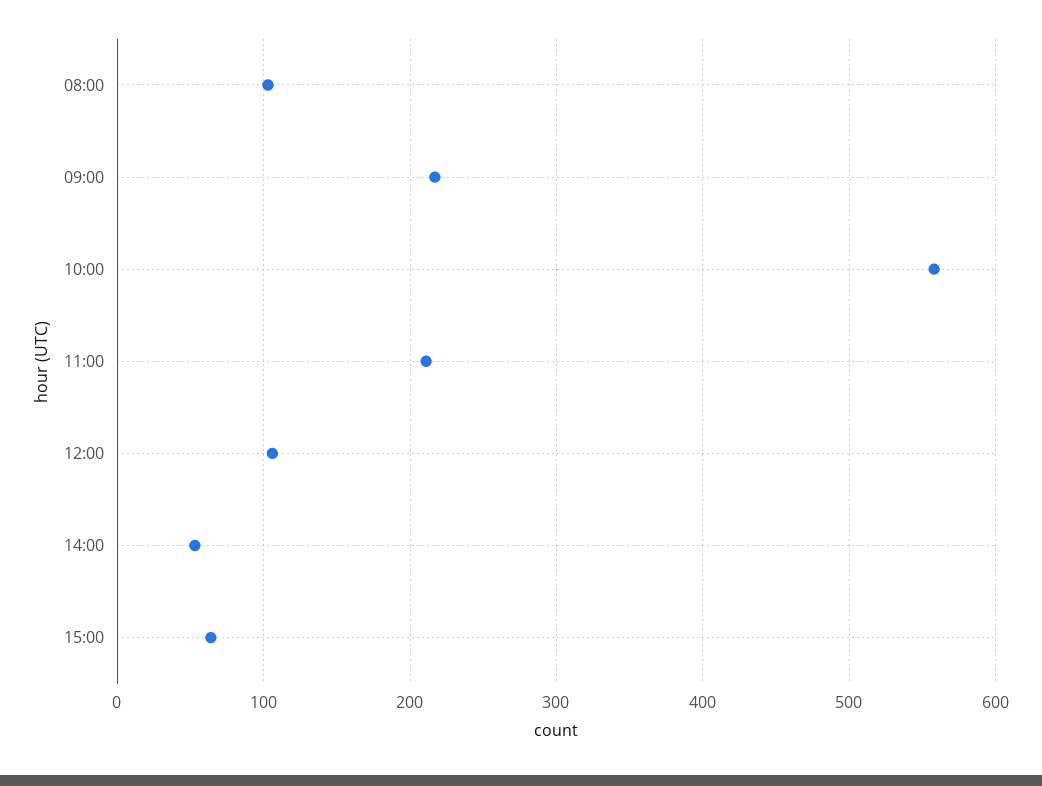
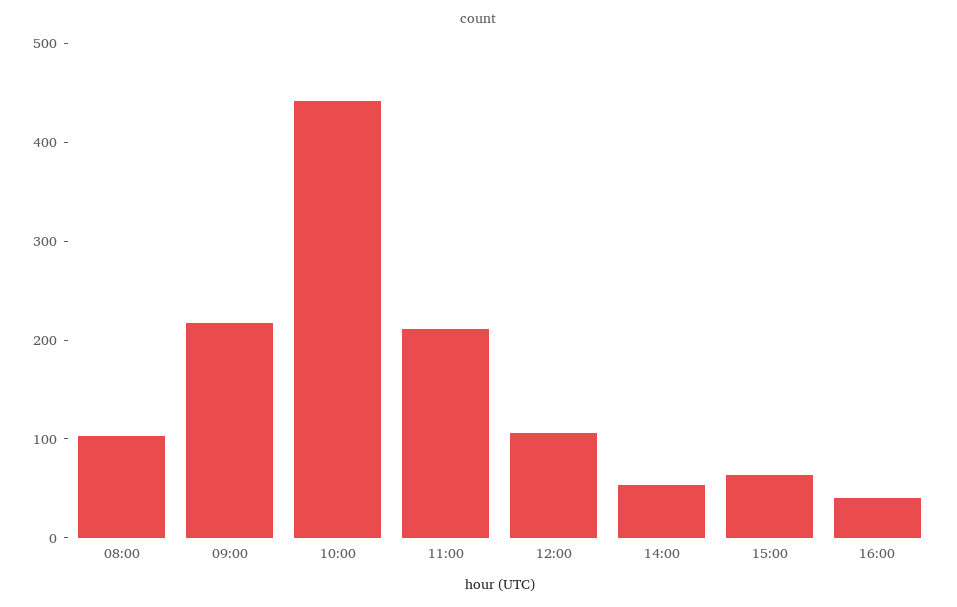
10:00: 560 -> 440
16:00: none -> 40

